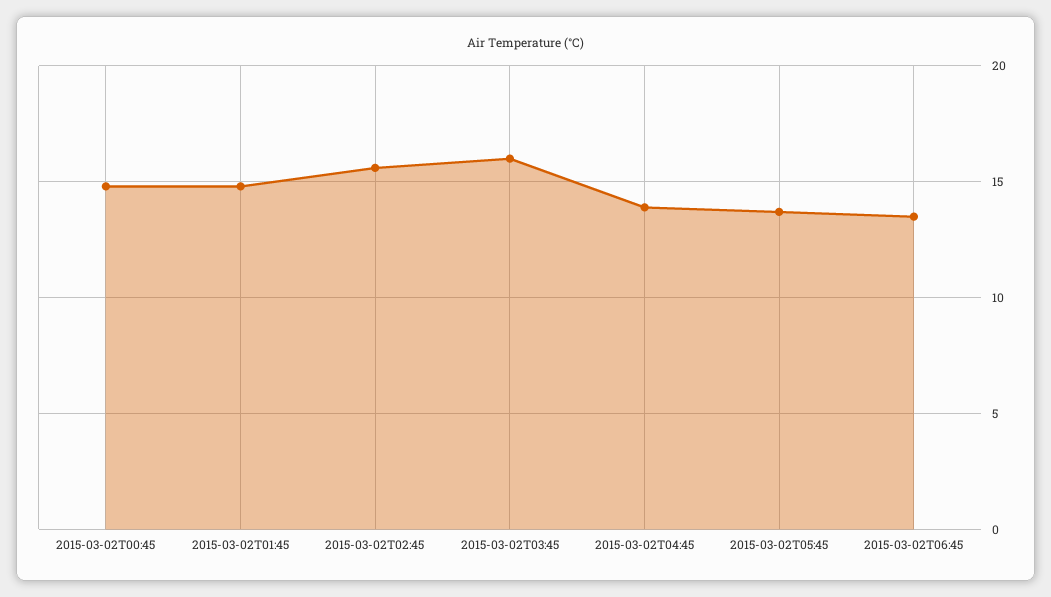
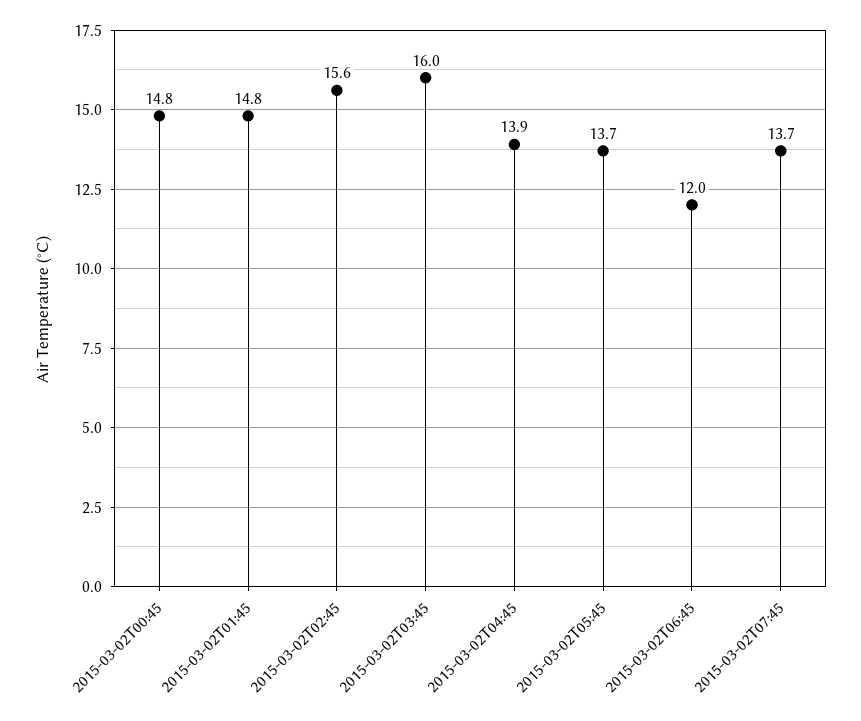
2015-03-02T06:45: 13.5 -> 12
2015-03-02T07:45: none -> 13.7

